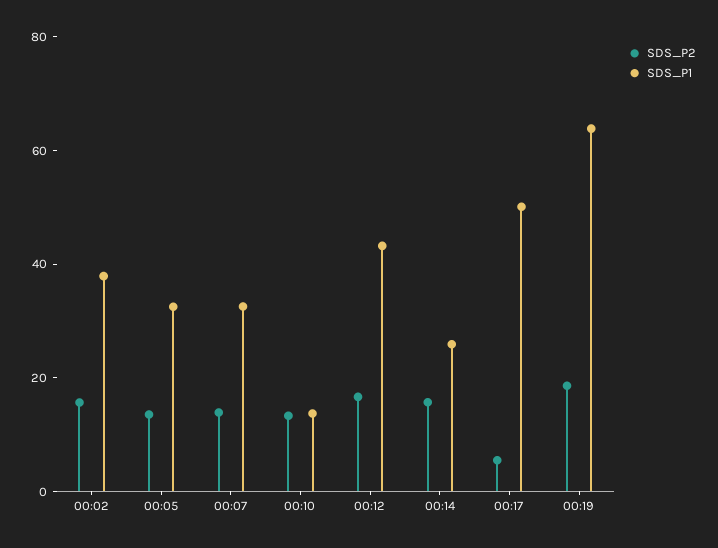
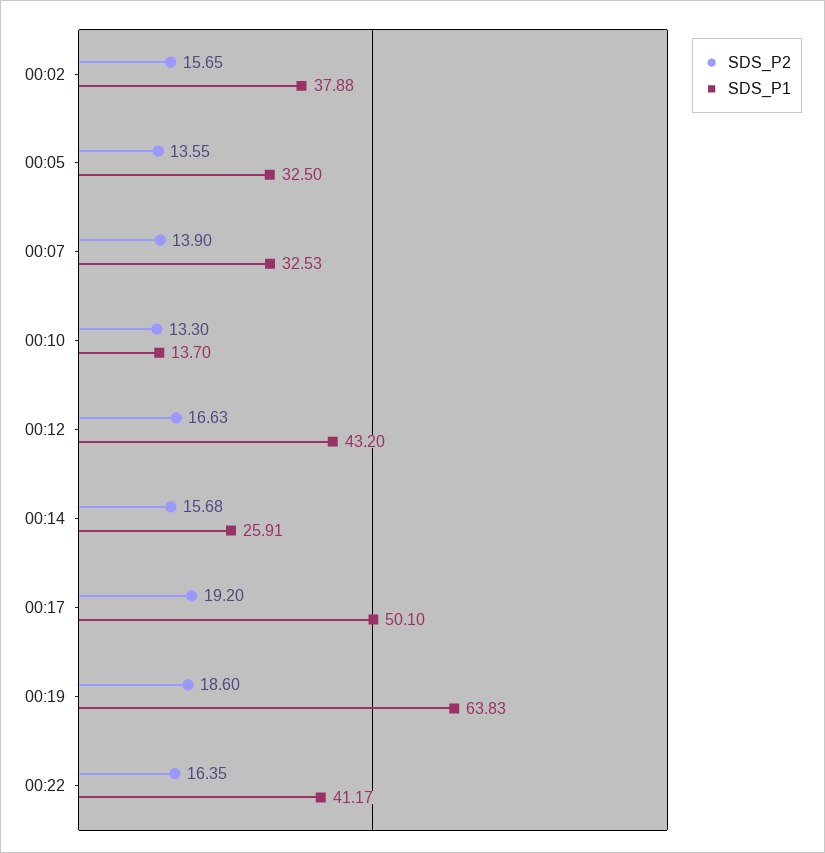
SDS_P2, 00:17: 5 -> 19.2
SDS_P2, 00:22: none -> 16.35
SDS_P1, 00:22: none -> 41.17

